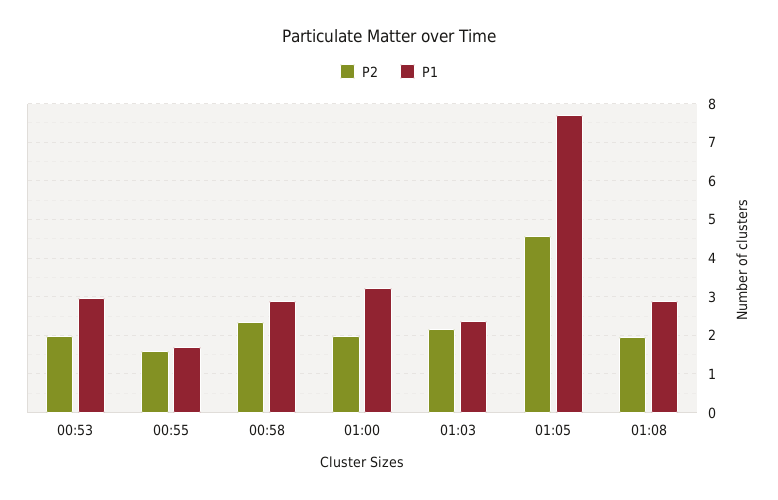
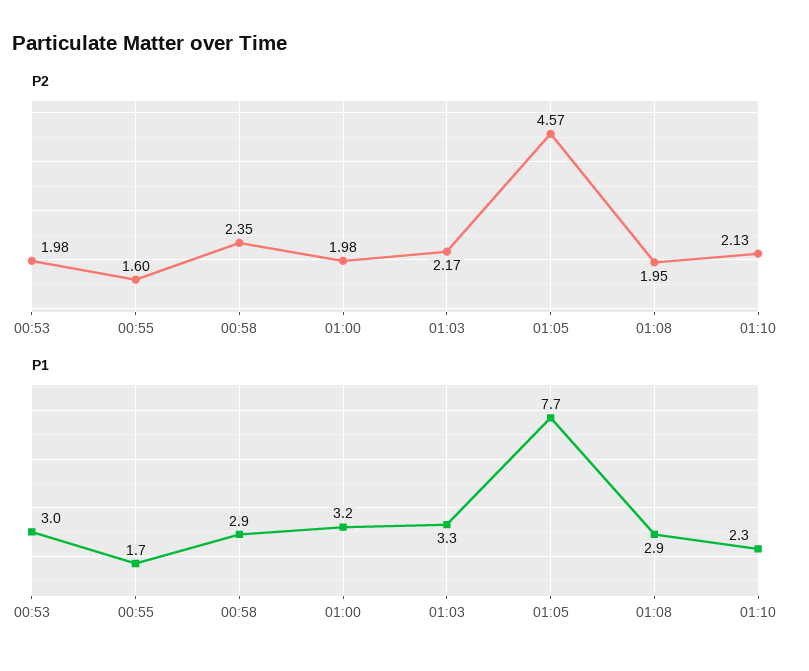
P1, 01:03: 2.4 -> 3.3
P2, 01:10: none -> 2.13
P1, 01:10: none -> 2.3

